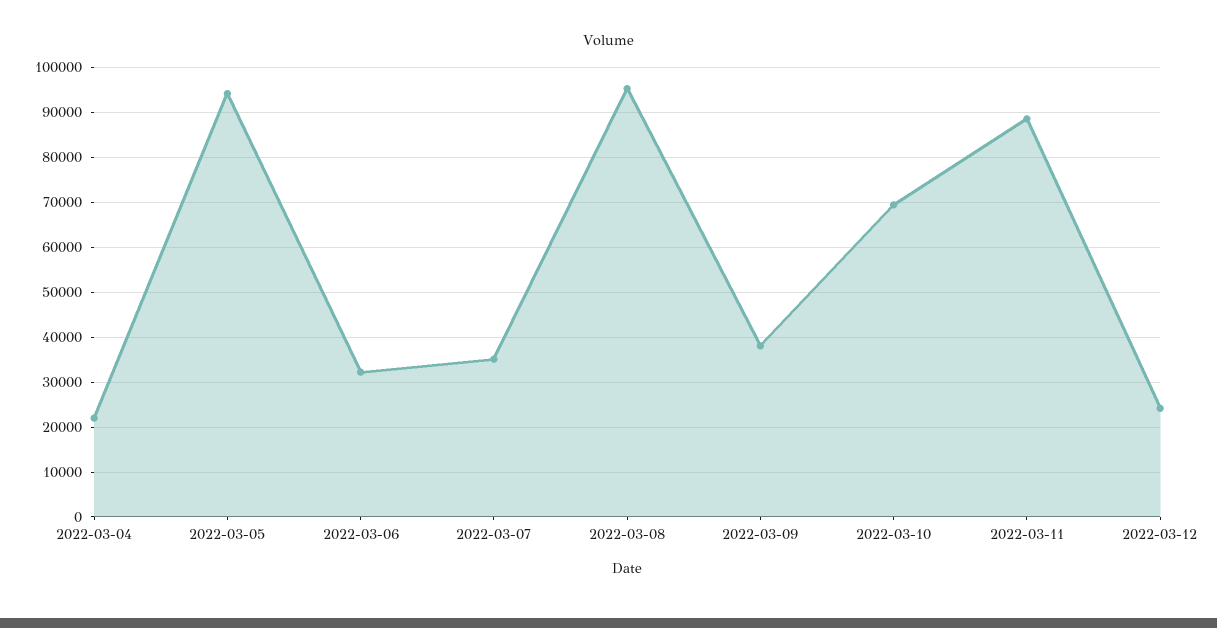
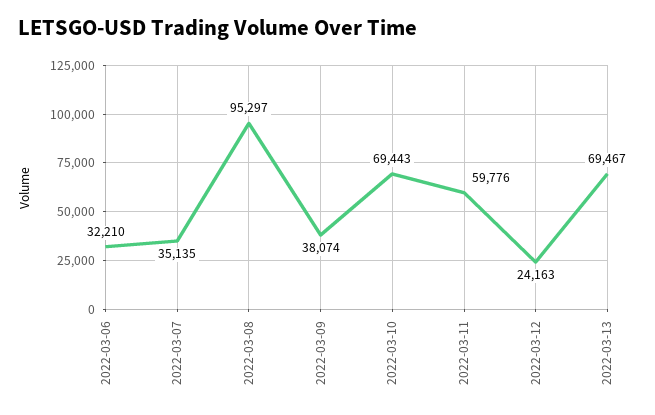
2022-03-04: 22000 -> none
2022-03-05: 94000 -> none
2022-03-11: 88000 -> 59776
2022-03-13: none -> 69467

